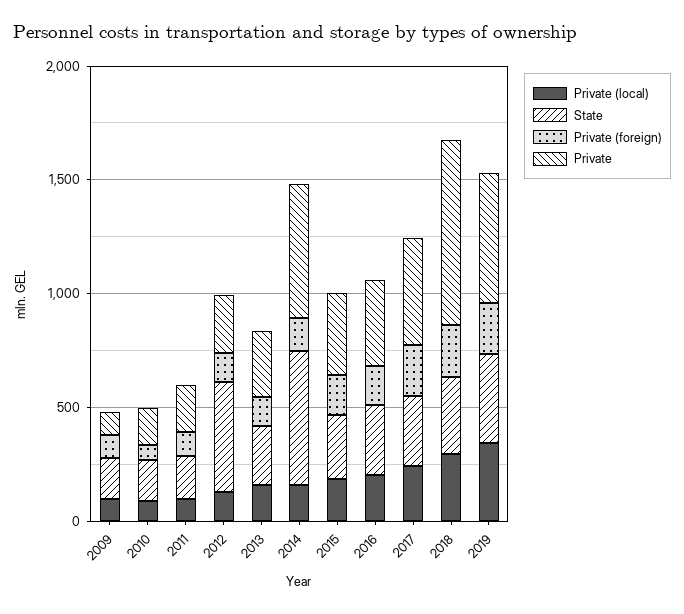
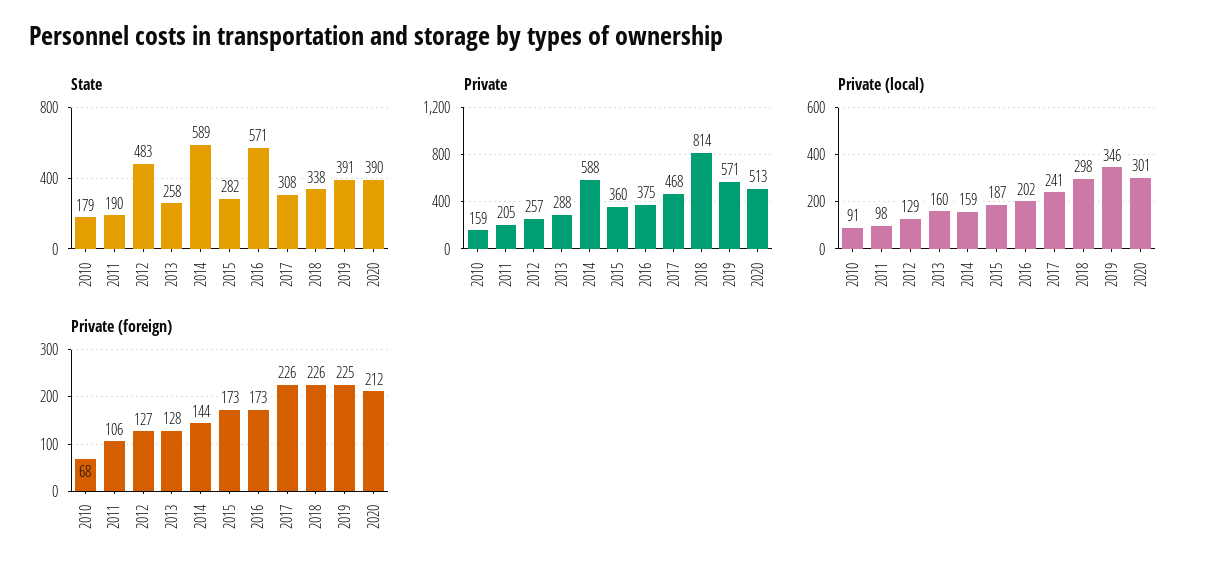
Private (local), 2009: 100 -> none
State, 2009: 200 -> none
Private (foreign), 2009: 100 -> none
Private, 2009: 100 -> none
State, 2016: 300 -> 571
State, 2020: none -> 390
Private, 2020: none -> 513
Private (local), 2020: none -> 301
Private (foreign), 2020: none -> 212

